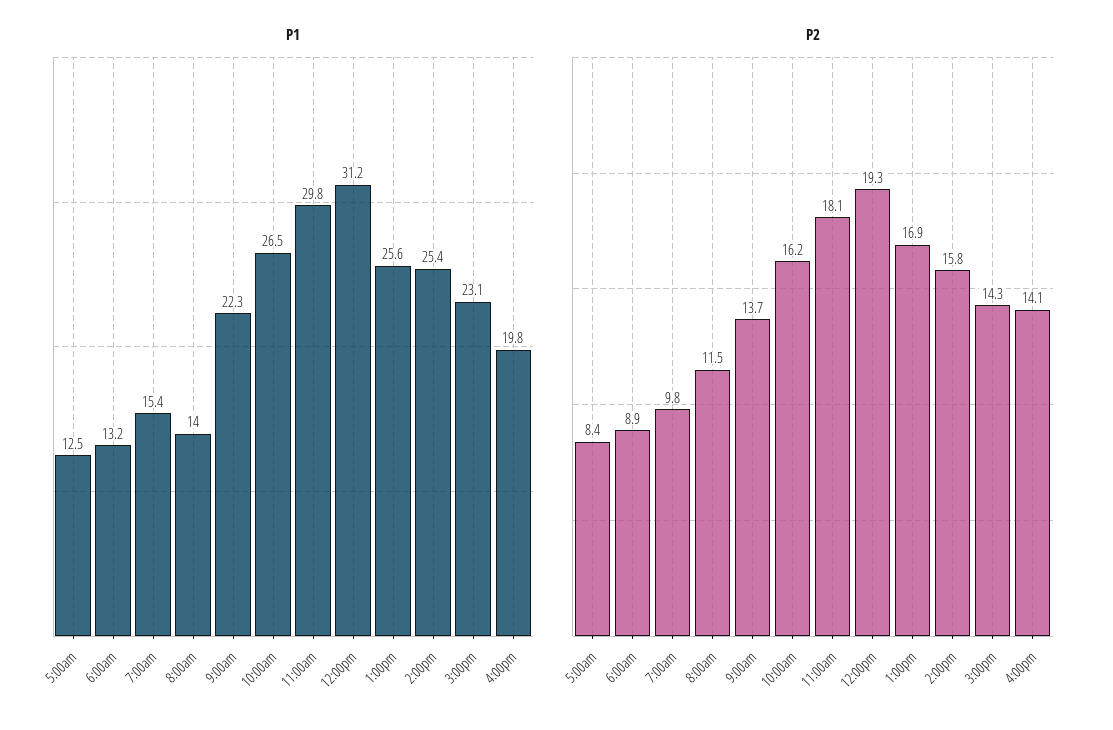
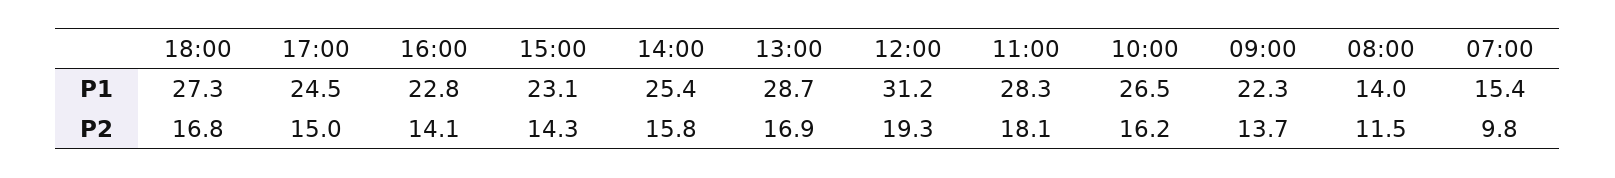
P1, 5:00am: 12.5 -> none
P1, 6:00am: 13.2 -> none
P1, 11:00am: 29.8 -> 28.3
P1, 1:00pm: 25.6 -> 28.7
P1, 4:00pm: 19.8 -> 22.8
P2, 5:00am: 8.4 -> none
P2, 6:00am: 8.9 -> none
P1, 18:00: none -> 27.3
P1, 17:00: none -> 24.5
P2, 18:00: none -> 16.8
P2, 17:00: none -> 15

